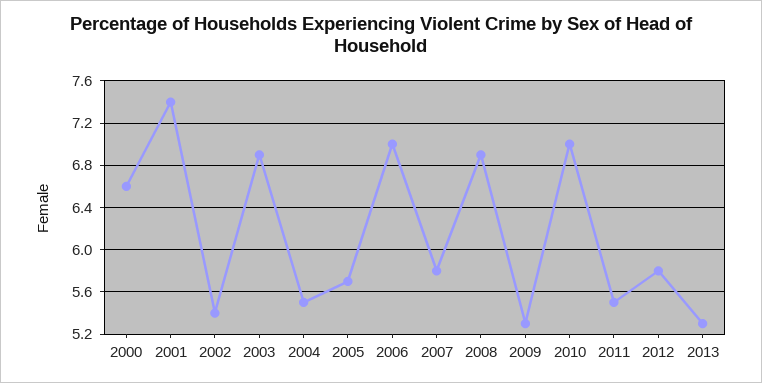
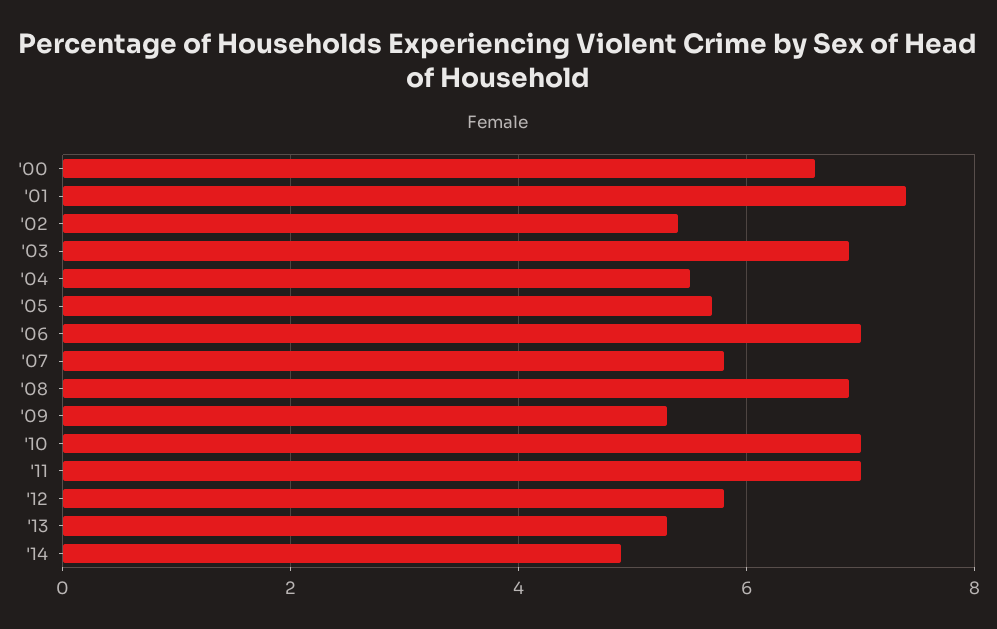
2011: 5.5 -> 7
'14: none -> 5

